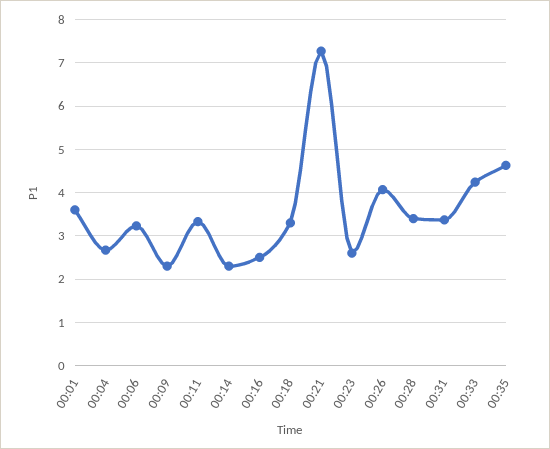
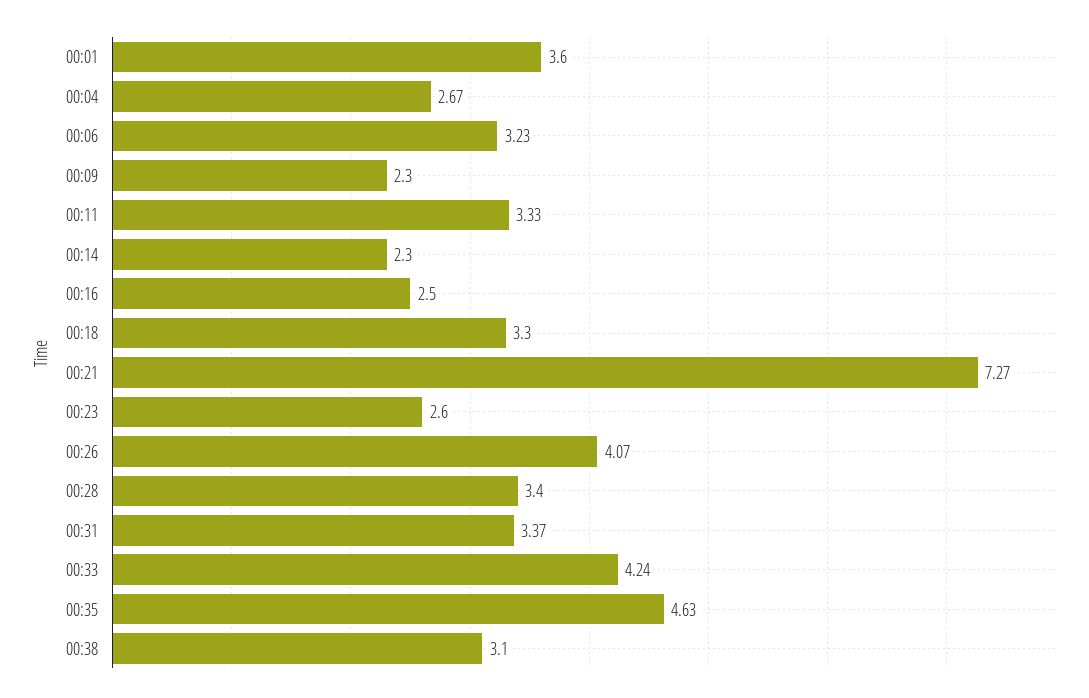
00:38: none -> 3.1

